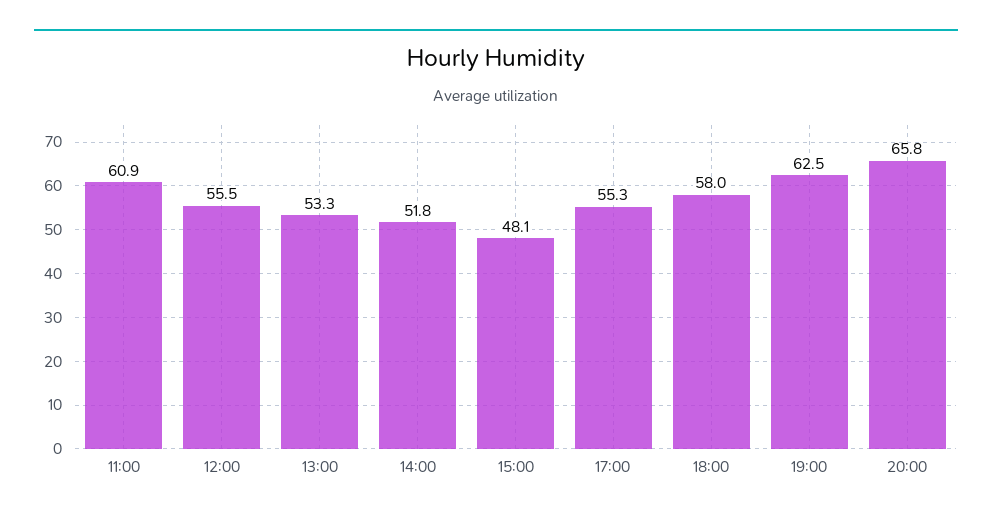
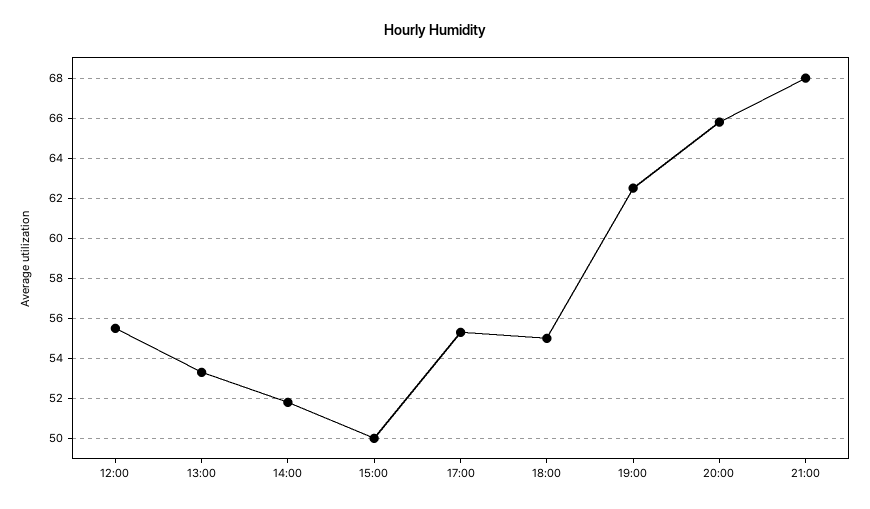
11:00: 60.9 -> none
15:00: 48.1 -> 50
18:00: 58 -> 55
21:00: none -> 68

